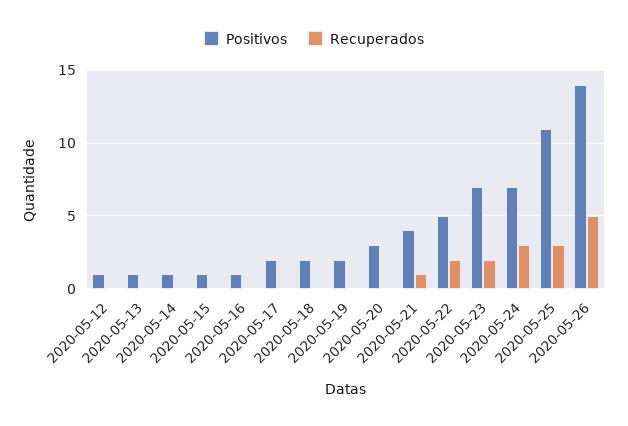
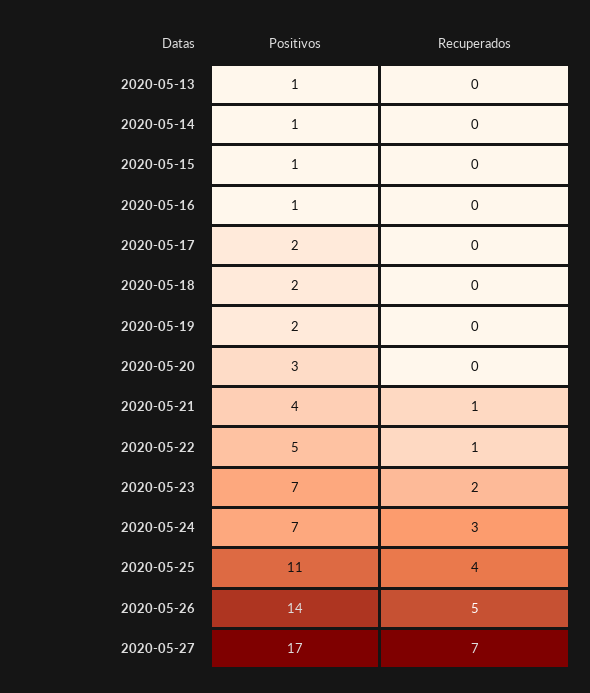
Positivos, 2020-05-12: 1 -> none
Recuperados, 2020-05-12: 0 -> none
Recuperados, 2020-05-22: 2 -> 1
Recuperados, 2020-05-25: 3 -> 4
Positivos, 2020-05-27: none -> 17
Recuperados, 2020-05-27: none -> 7

